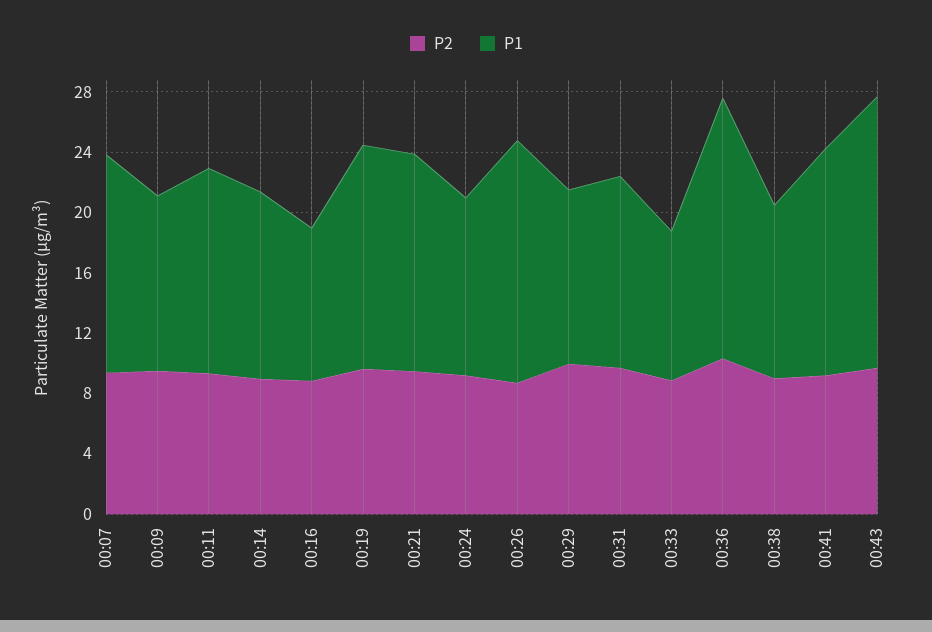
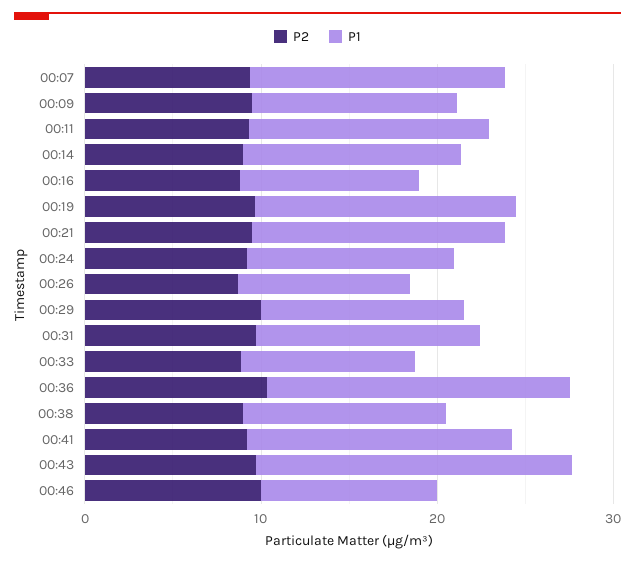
P1, 00:26: 16 -> 10
P2, 00:46: none -> 10
P1, 00:46: none -> 10

